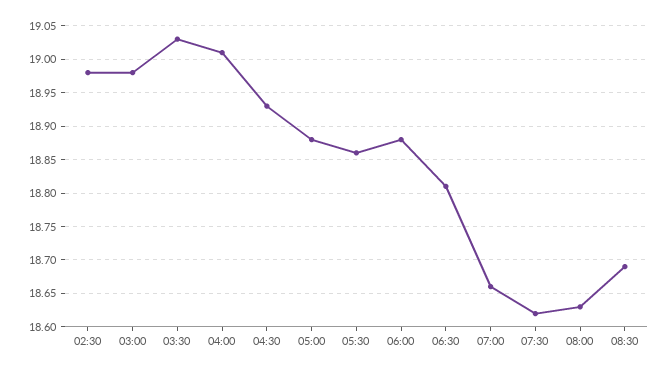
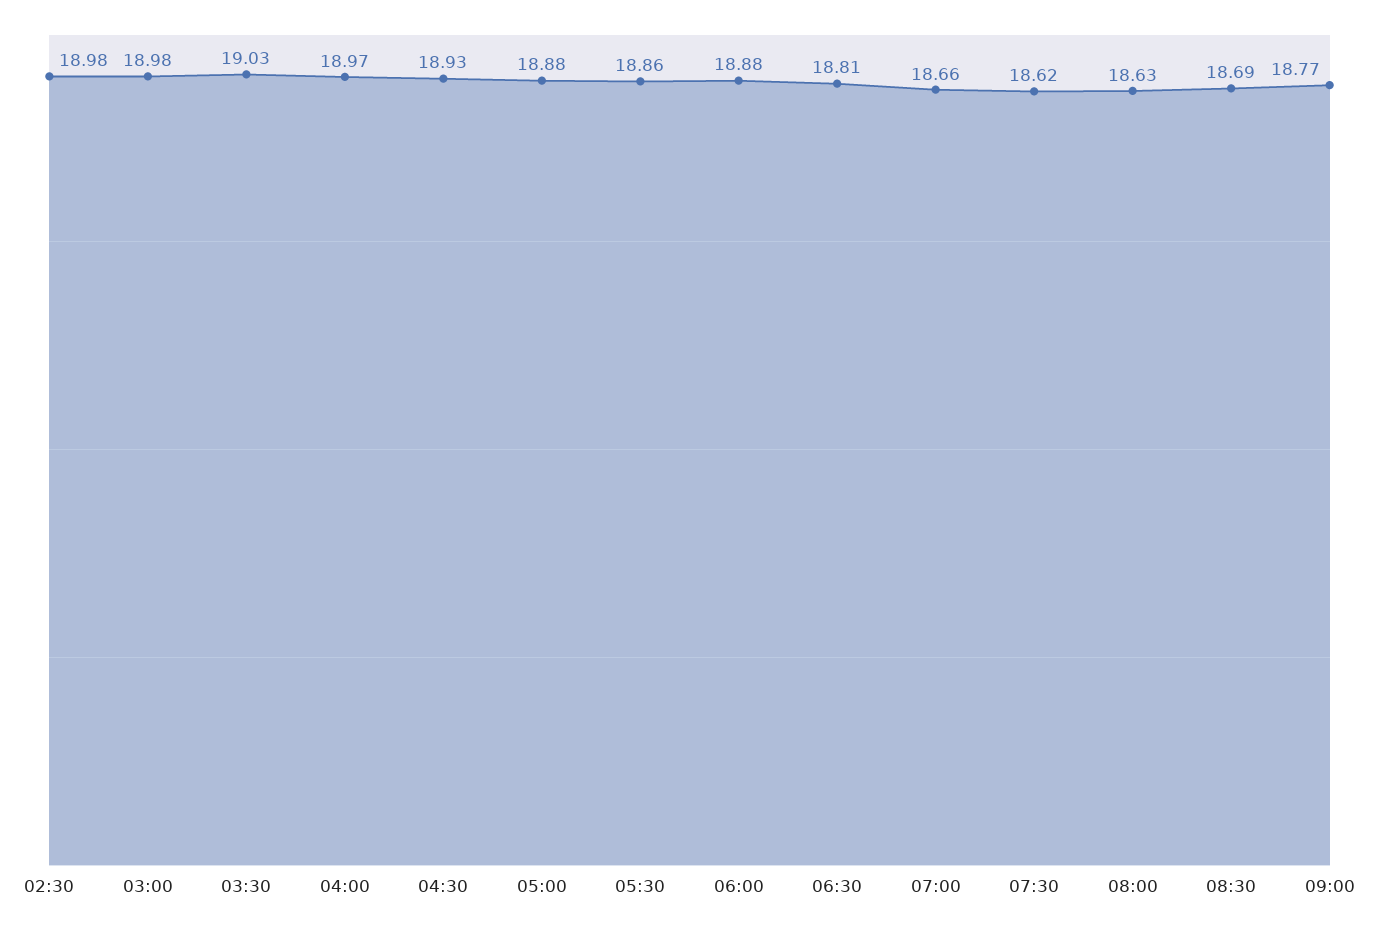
04:00: 19.01 -> 18.97
09:00: none -> 18.77

